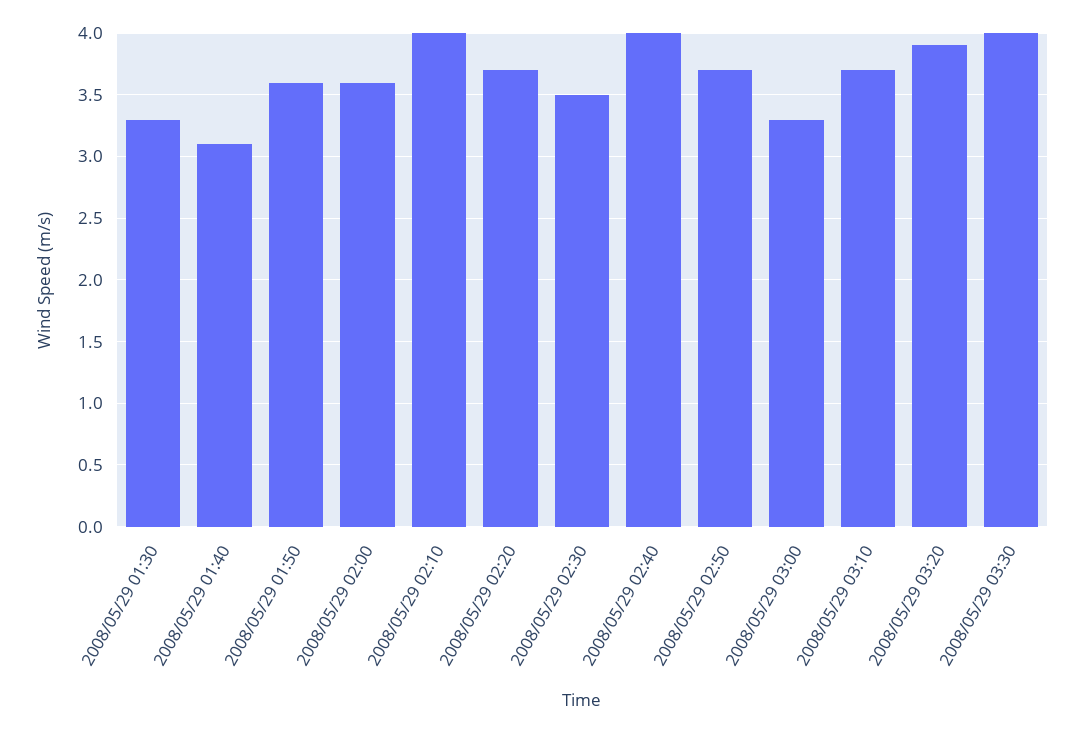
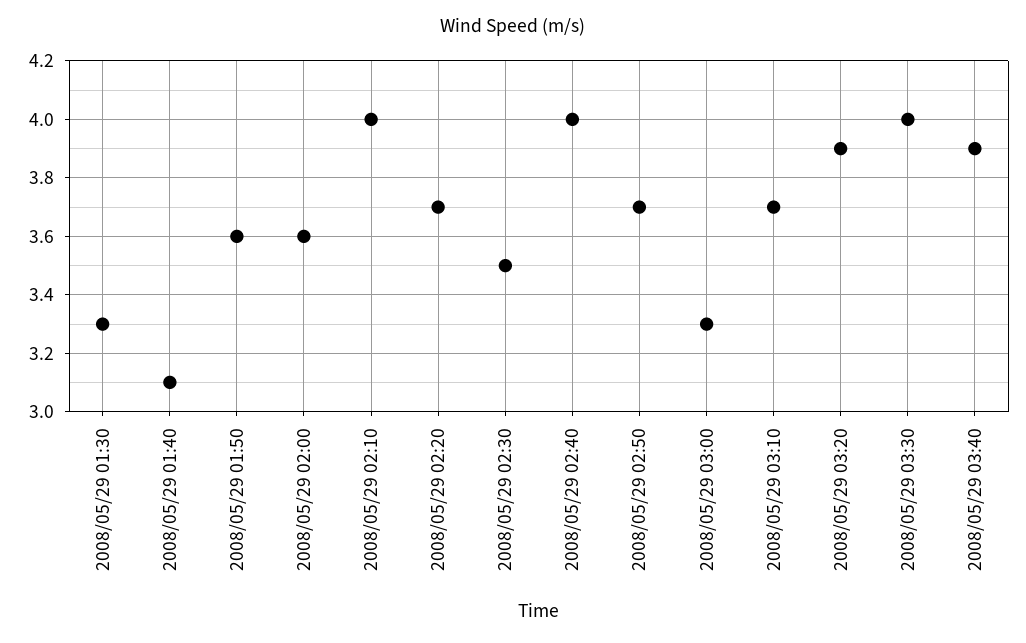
2008/05/29 03:40: none -> 3.9

